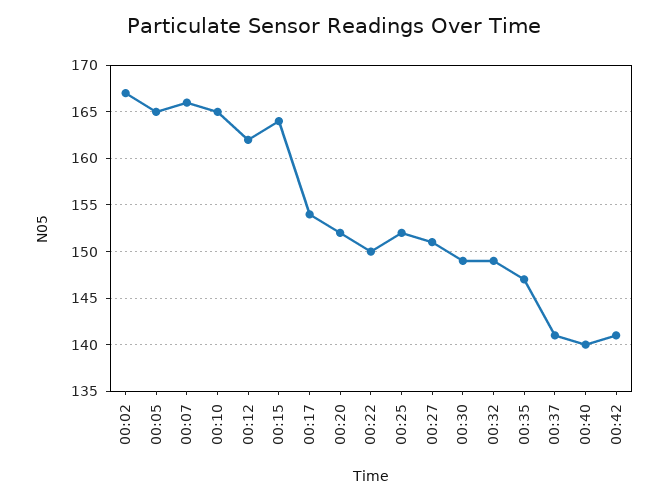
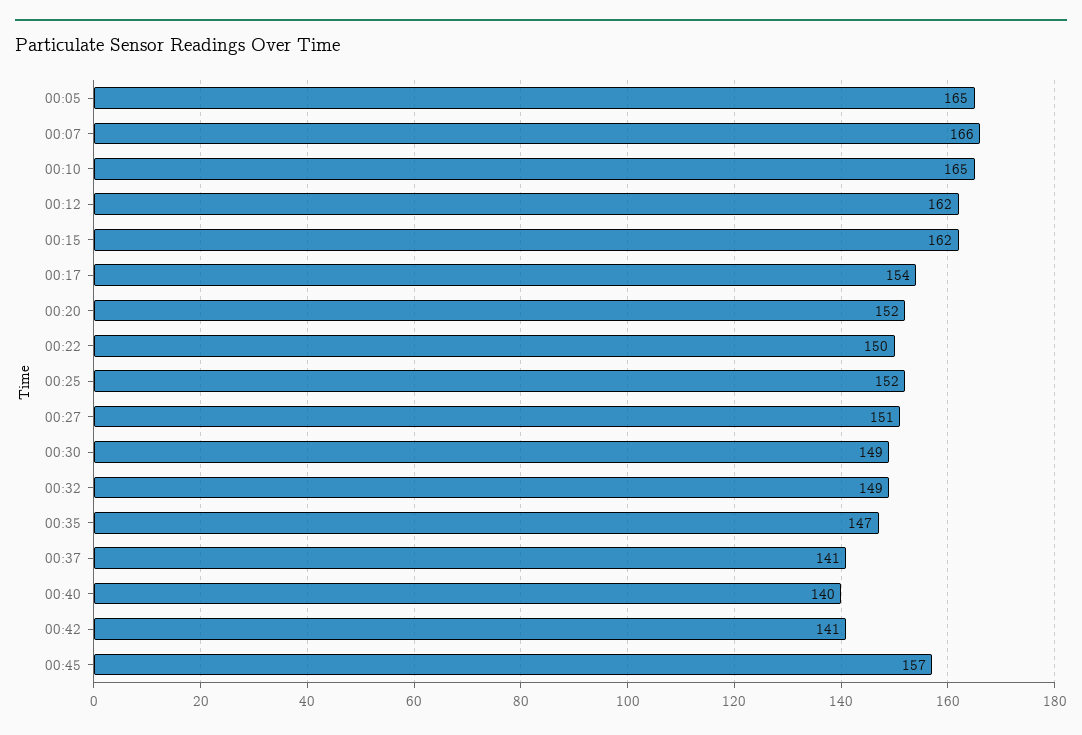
00:02: 167 -> none
00:15: 164 -> 162
00:45: none -> 157

